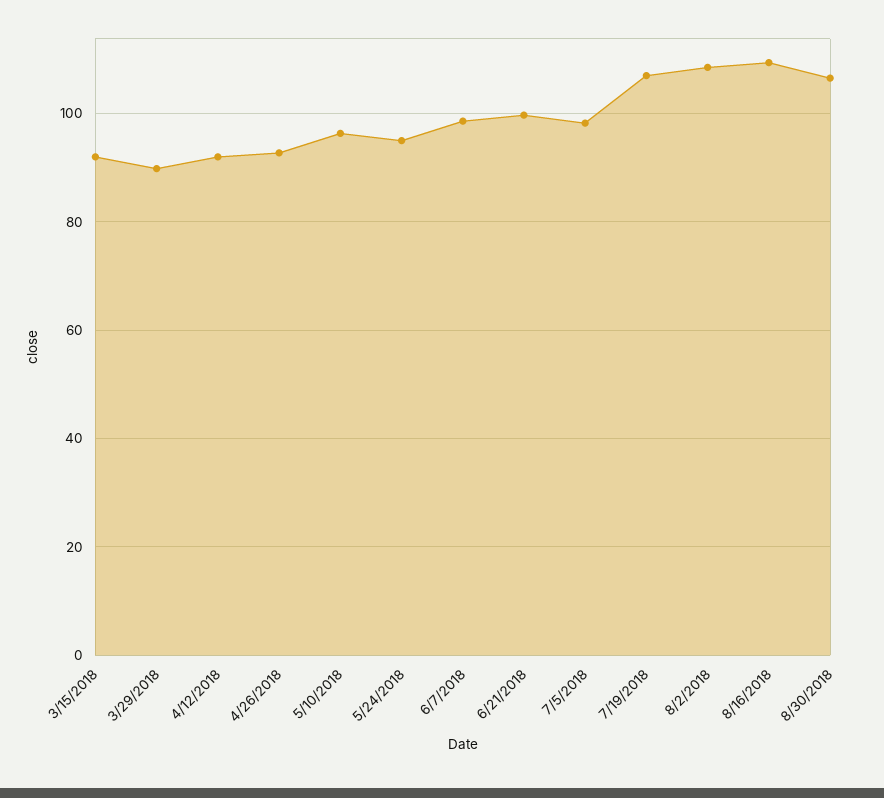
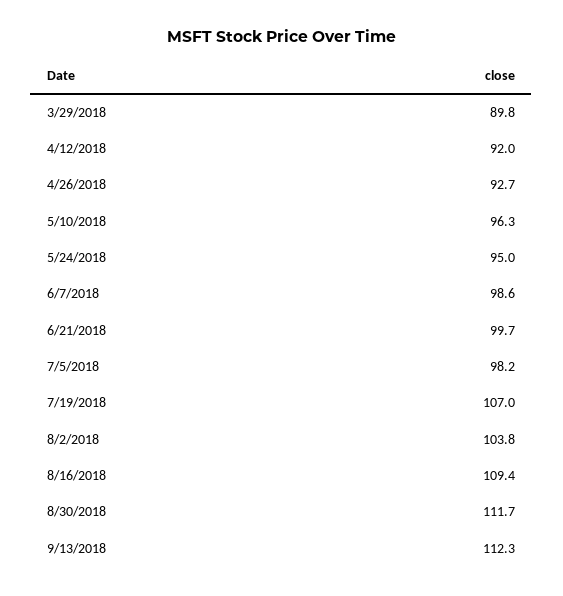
3/15/2018: 92 -> none
8/2/2018: 108 -> 103.8
8/30/2018: 106 -> 111.7
9/13/2018: none -> 112.3

